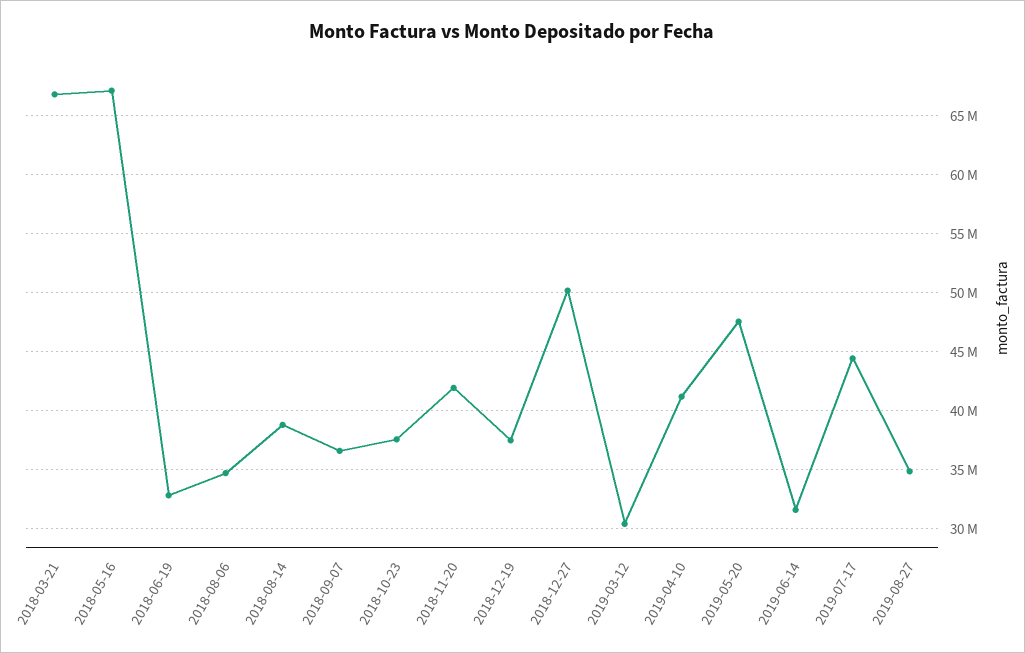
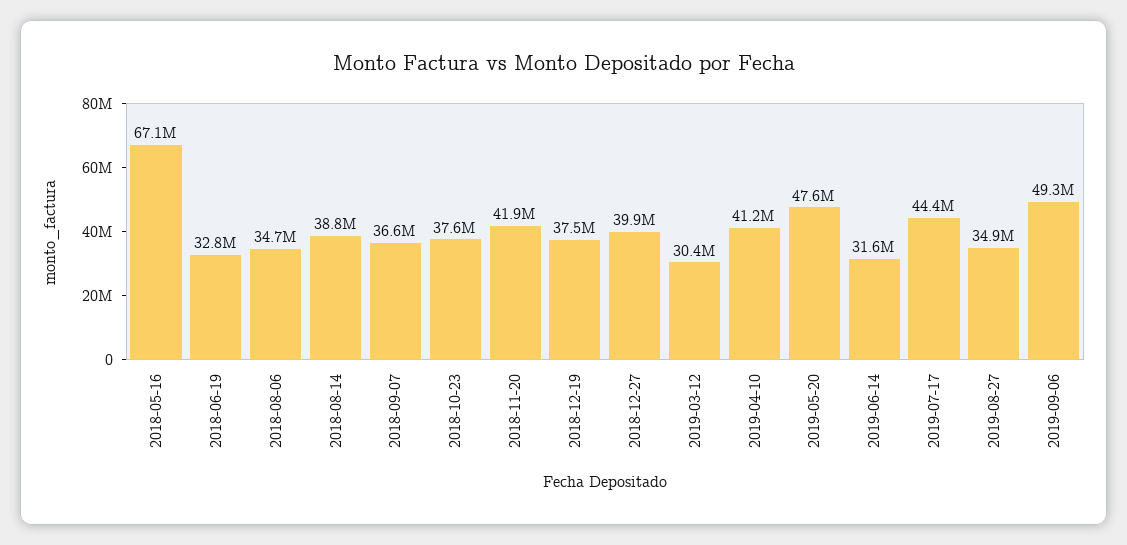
2018-03-21: 67000000 -> none
2018-12-27: 50000000 -> 39900000
2019-09-06: none -> 49300000

